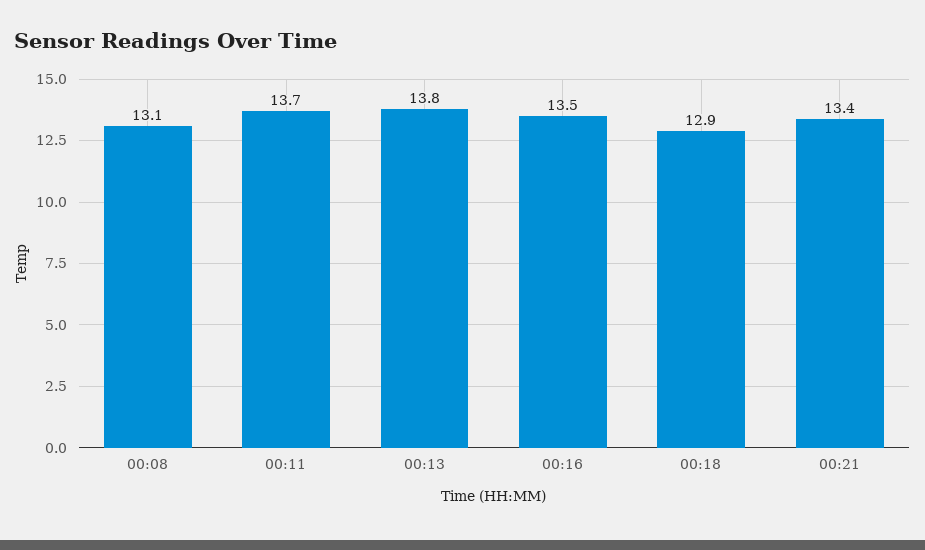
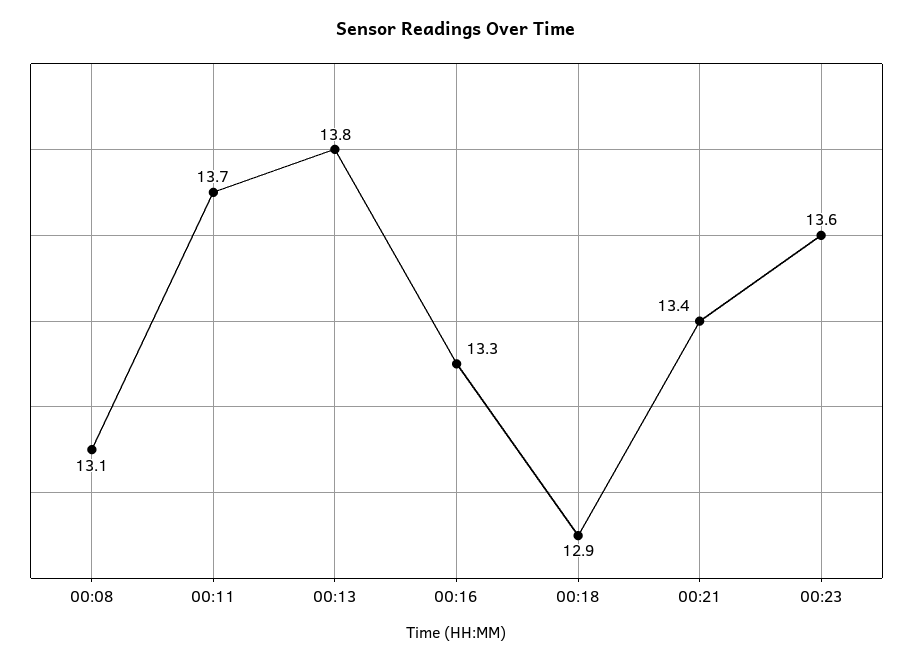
00:16: 13.5 -> 13.3
00:23: none -> 13.6

